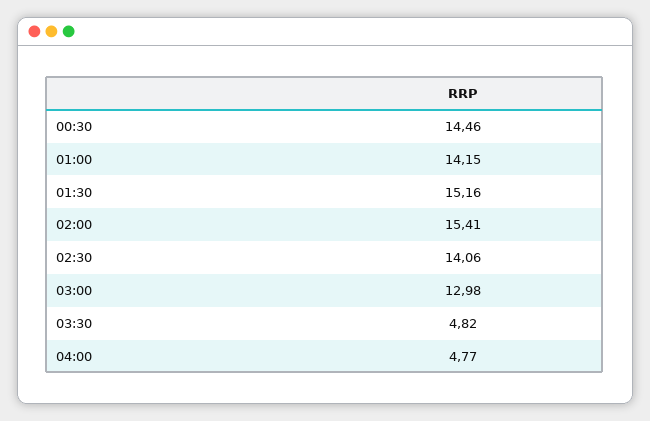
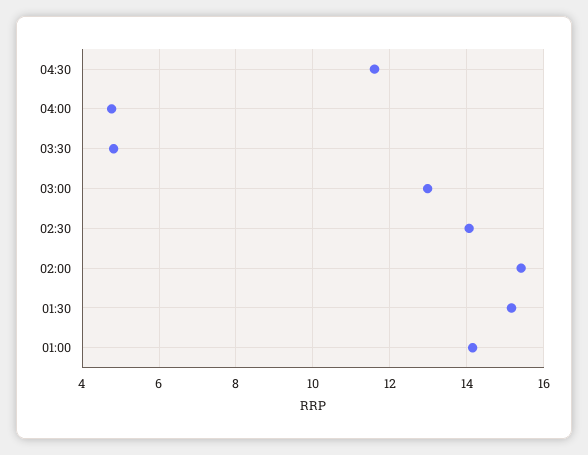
00:30: 14.46 -> none
04:30: none -> 11.6

